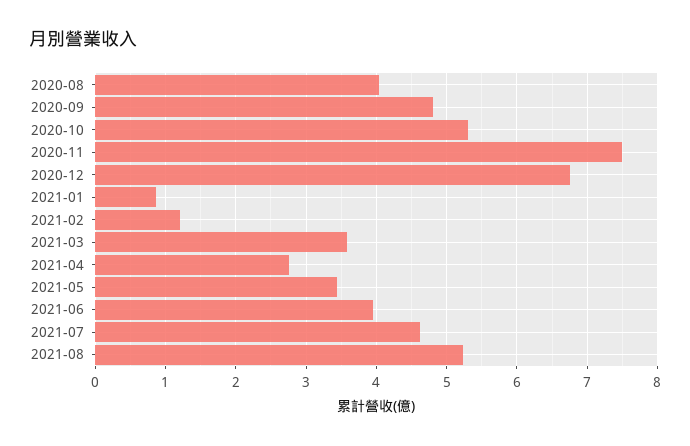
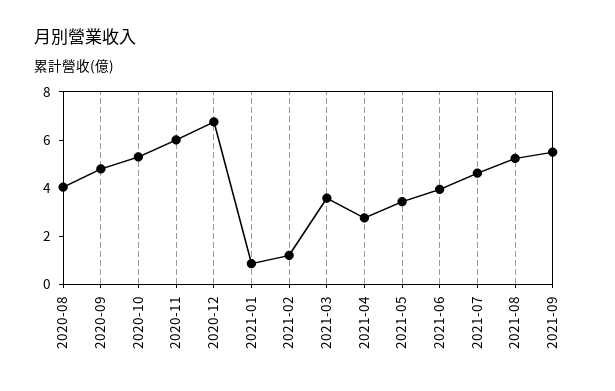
2020-11: 7.5 -> 6
2021-09: none -> 5.5

